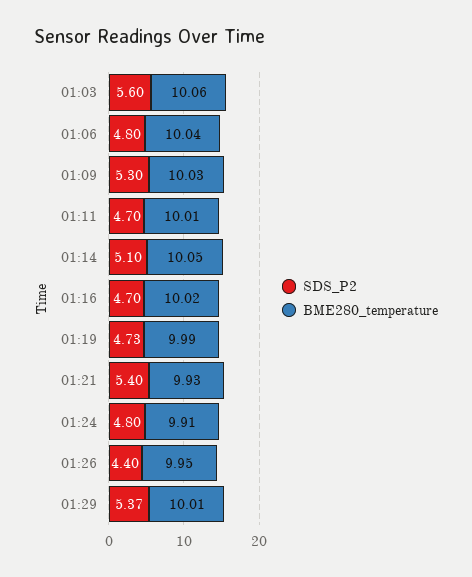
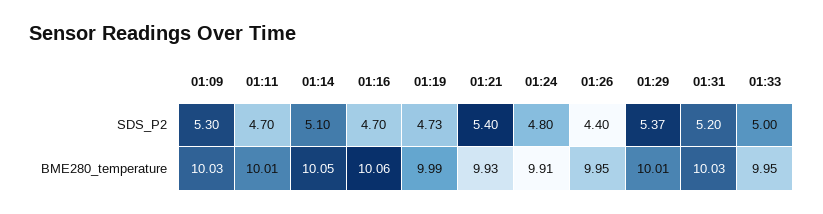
SDS_P2, 01:03: 5.6 -> none
BME280_temperature, 01:03: 10.06 -> none
SDS_P2, 01:06: 4.8 -> none
BME280_temperature, 01:06: 10.04 -> none
BME280_temperature, 01:16: 10.02 -> 10.06
SDS_P2, 01:31: none -> 5.2
SDS_P2, 01:33: none -> 5
BME280_temperature, 01:31: none -> 10.03
BME280_temperature, 01:33: none -> 9.95

